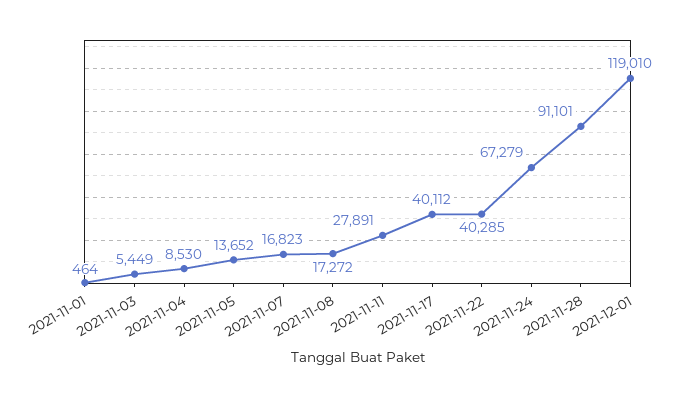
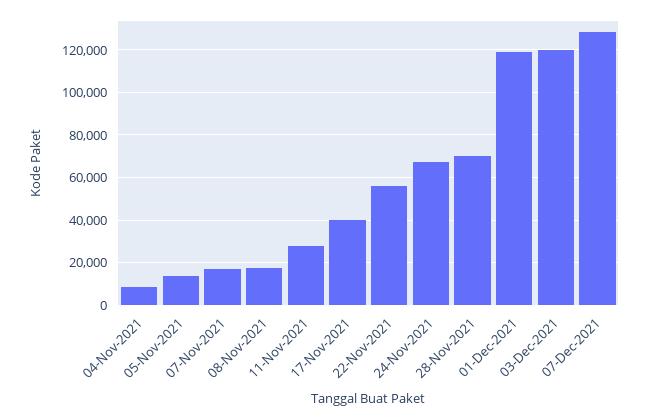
2021-11-01: 464 -> none
2021-11-03: 5449 -> none
2021-11-22: 40285 -> 55000
2021-11-28: 91101 -> 70000
03-Dec-2021: none -> 120000
07-Dec-2021: none -> 130000

